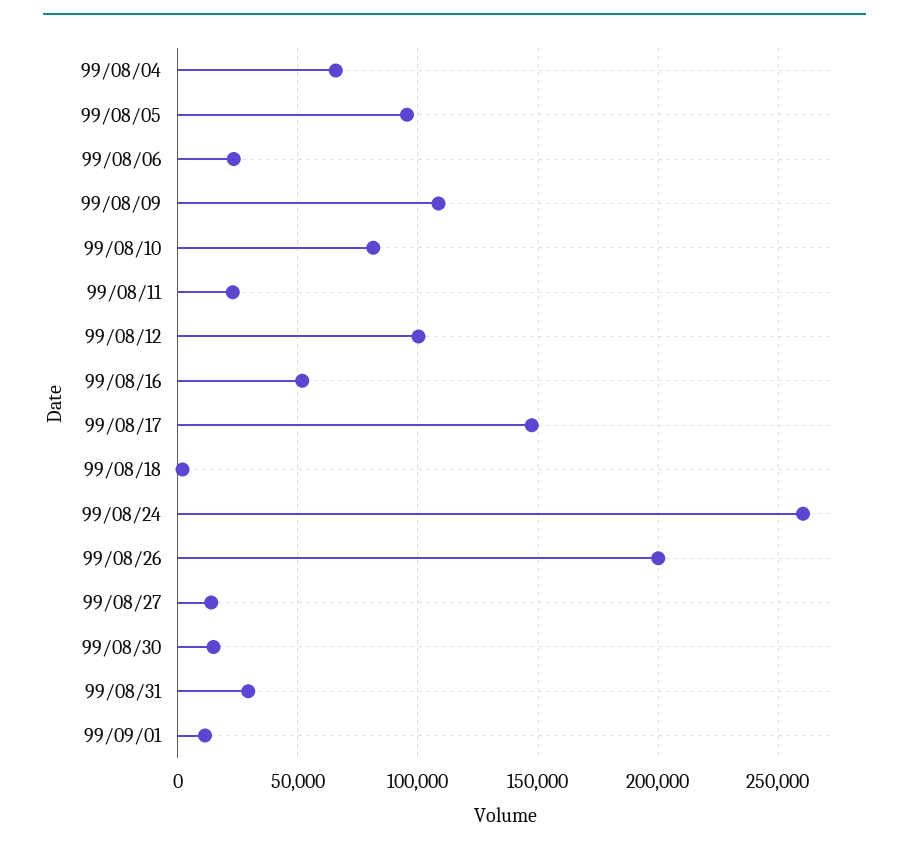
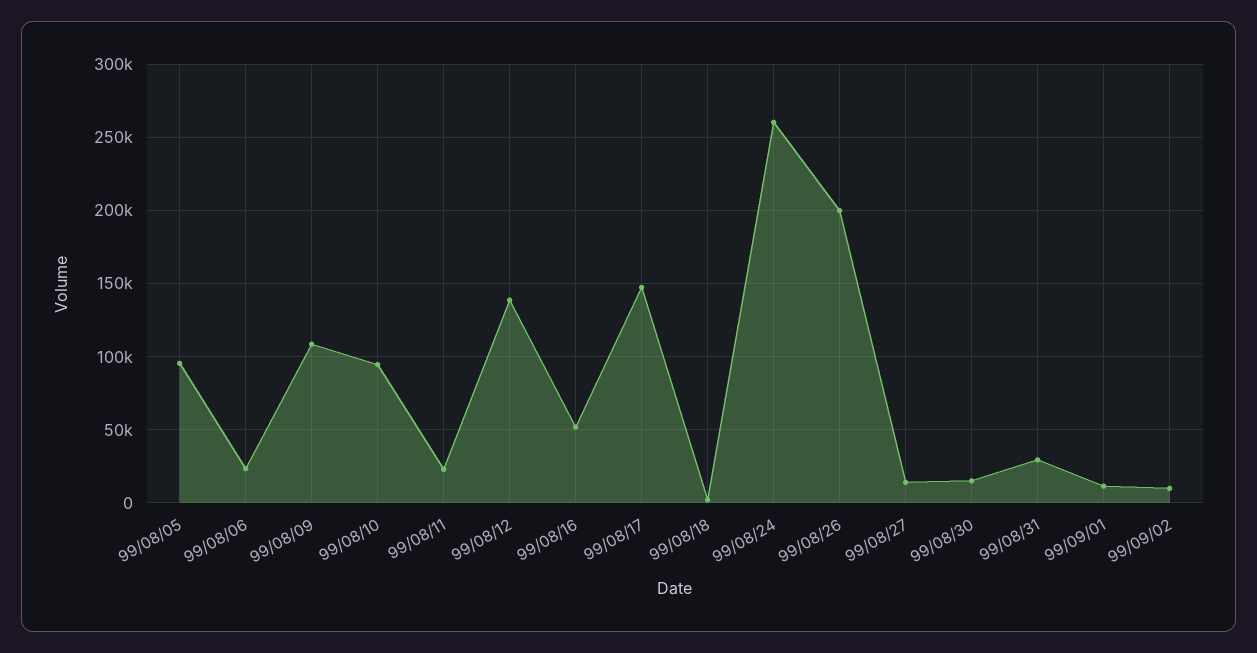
99/08/04: 65000 -> none
99/08/10: 80000 -> 95000
99/08/12: 100000 -> 140000
99/09/02: none -> 10000

